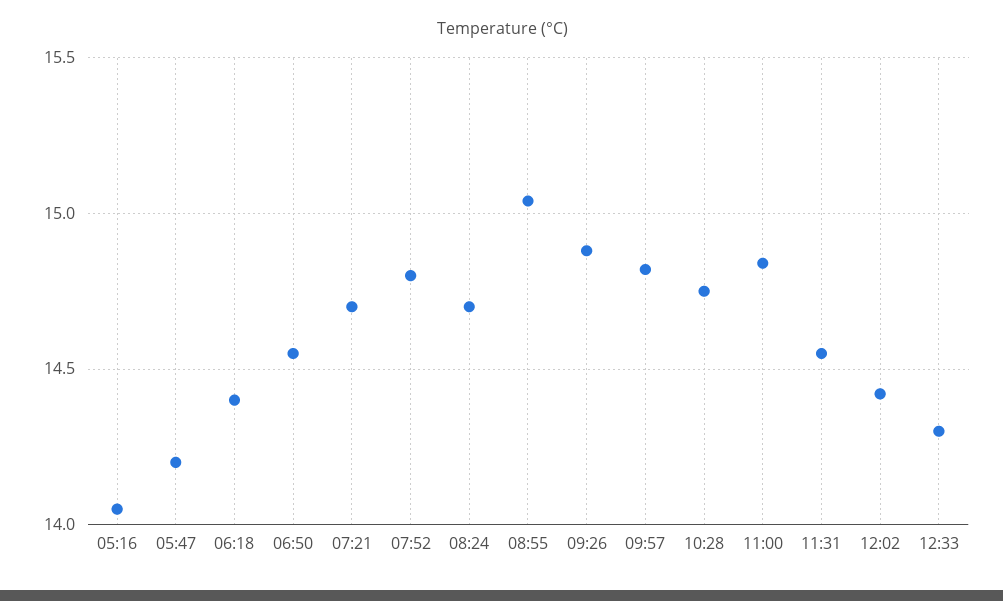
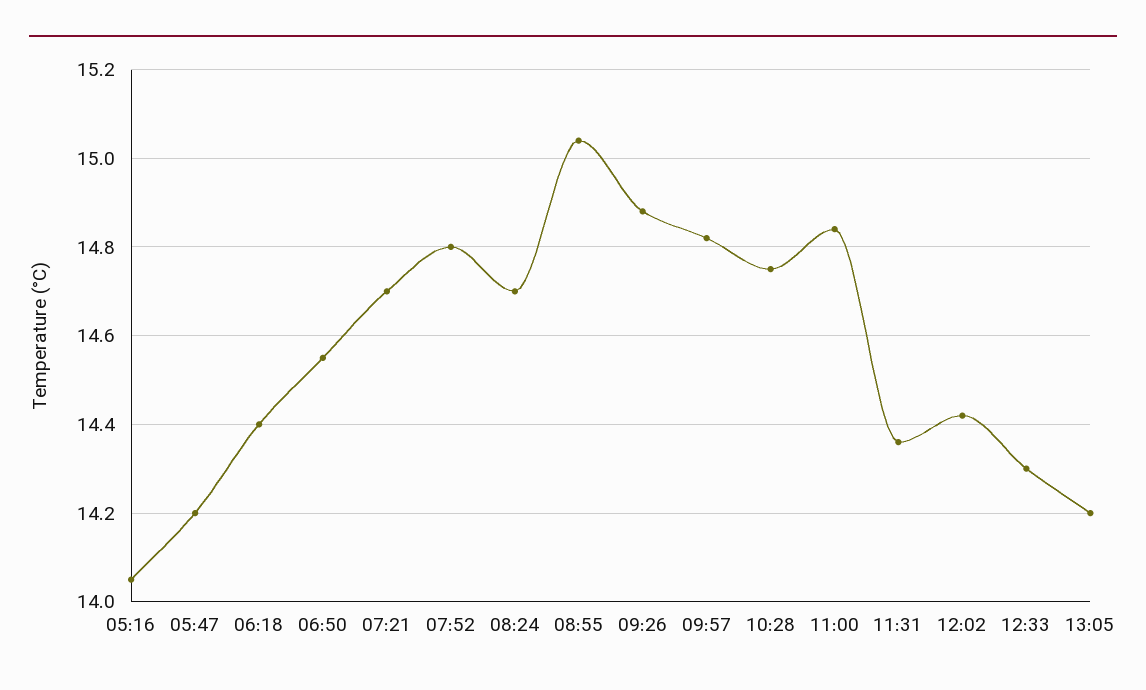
11:31: 14.55 -> 14.35
13:05: none -> 14.2

